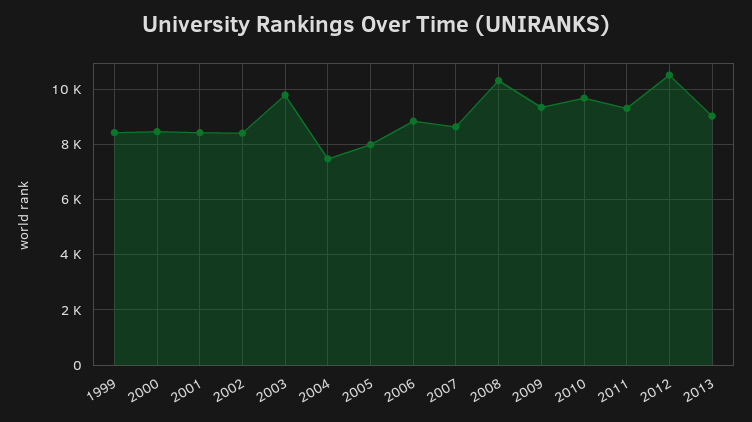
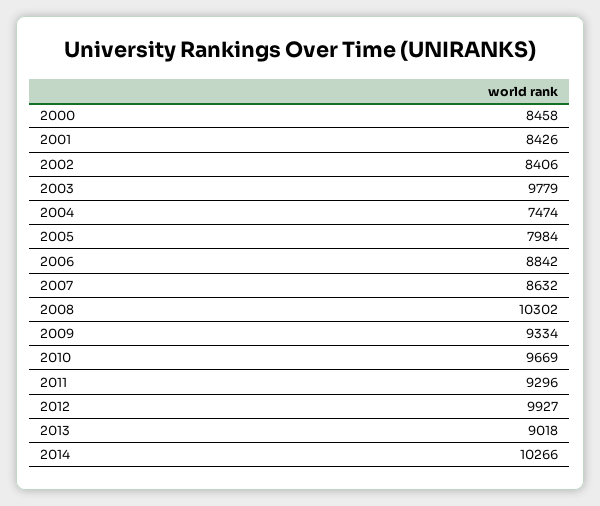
1999: 8500 -> none
2012: 10500 -> 9927
2014: none -> 10266

